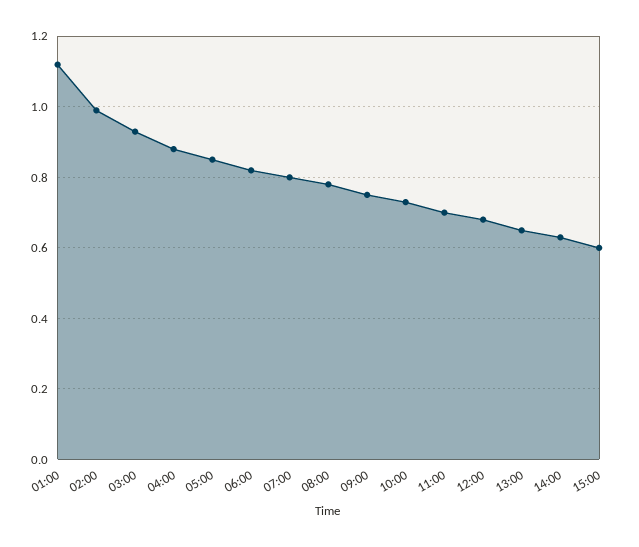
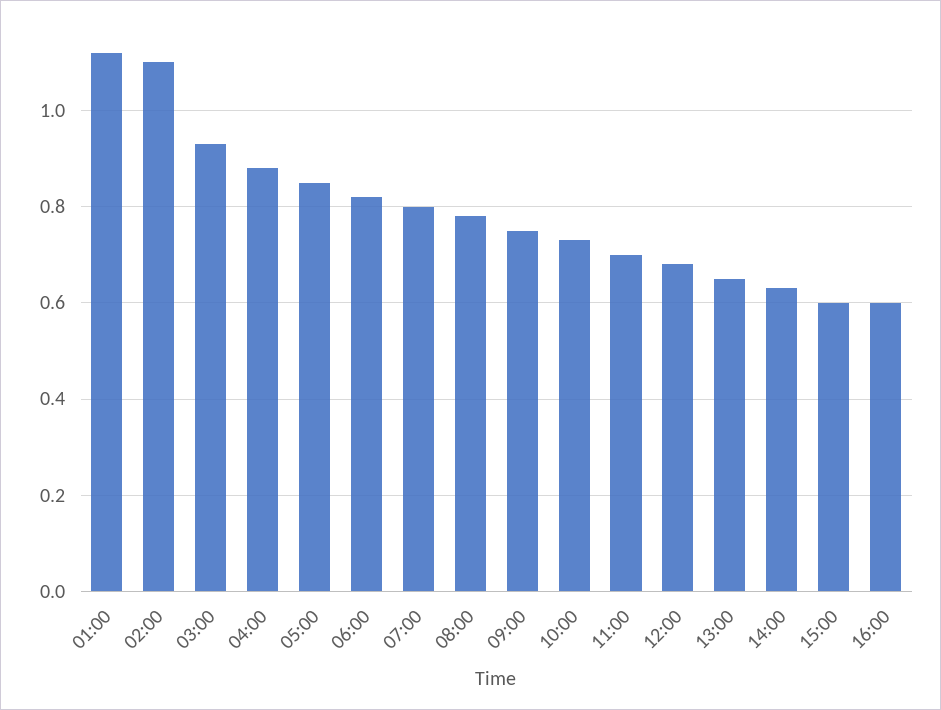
02:00: 1 -> 1.1
16:00: none -> 0.6

